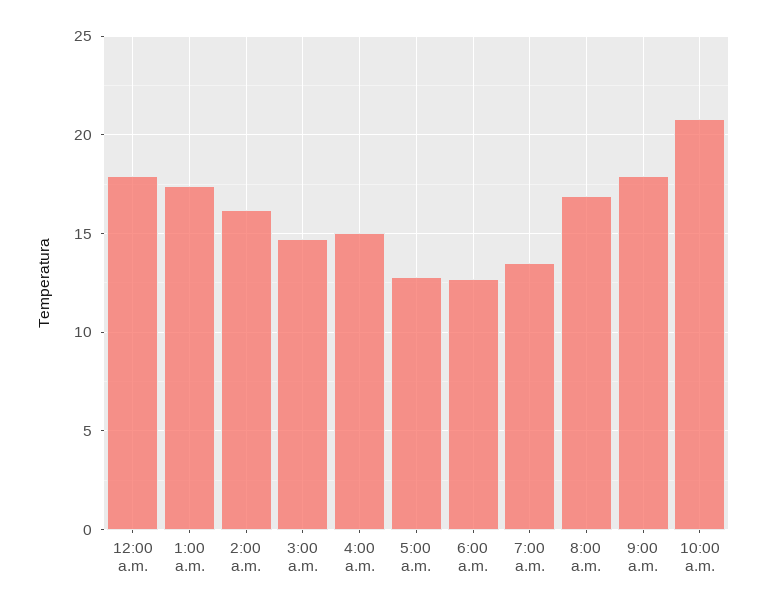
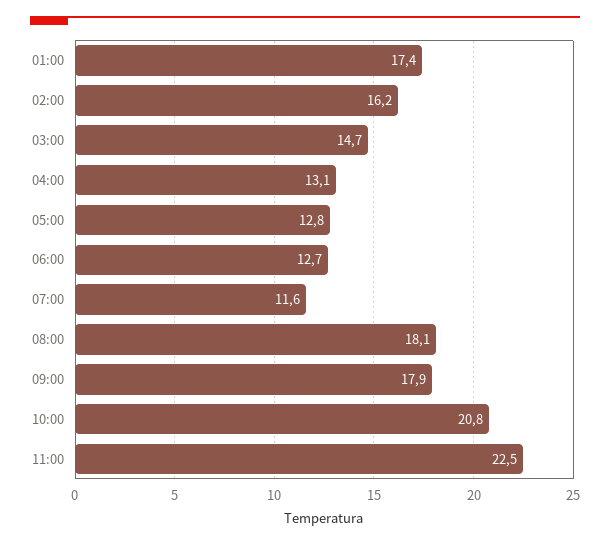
12:00 a.m.: 18 -> none
4:00 a.m.: 15 -> 13.1
7:00 a.m.: 13.5 -> 11.6
8:00 a.m.: 17 -> 18.1
11:00: none -> 22.5

